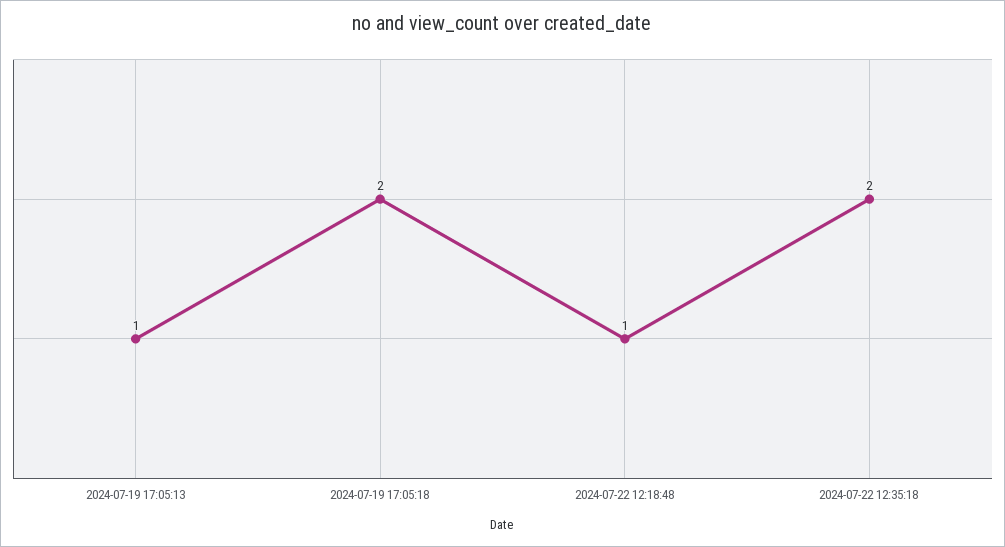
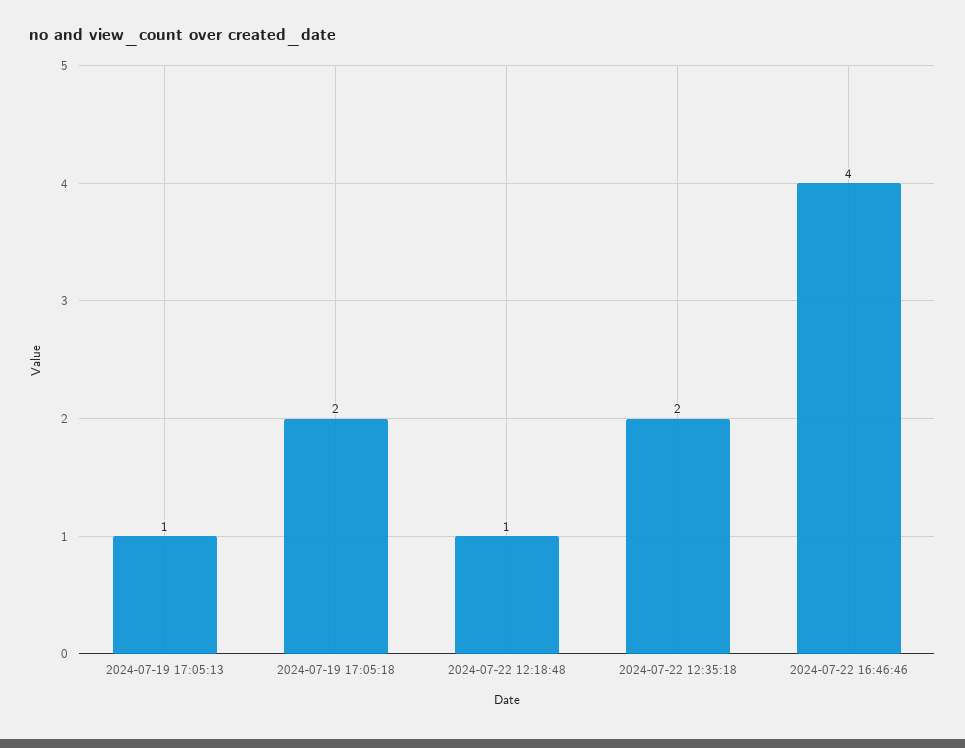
2024-07-22 16:46:46: none -> 4

